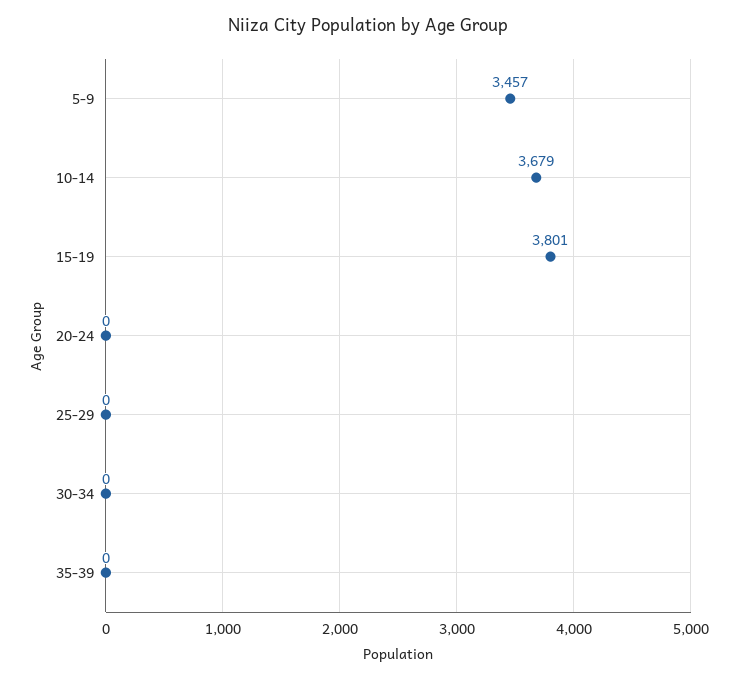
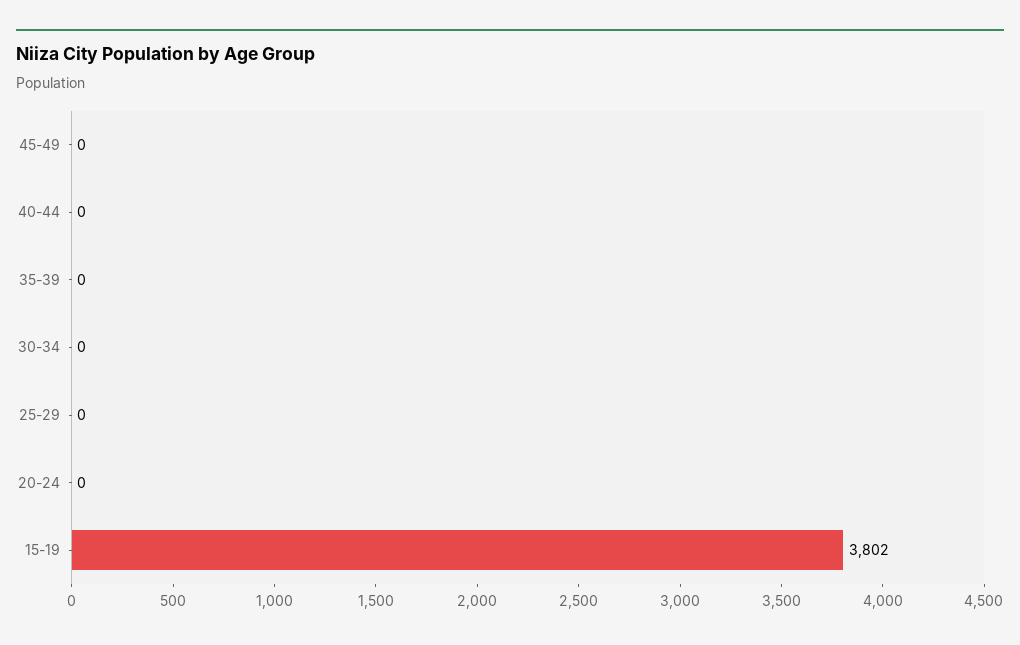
5-9: 3457 -> none
10-14: 3679 -> none
15-19: 3801 -> 3802
45-49: none -> 0
40-44: none -> 0

